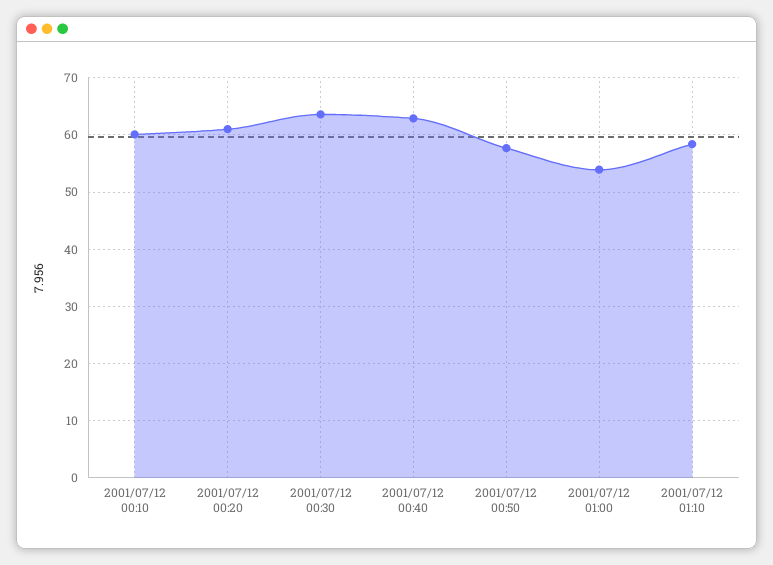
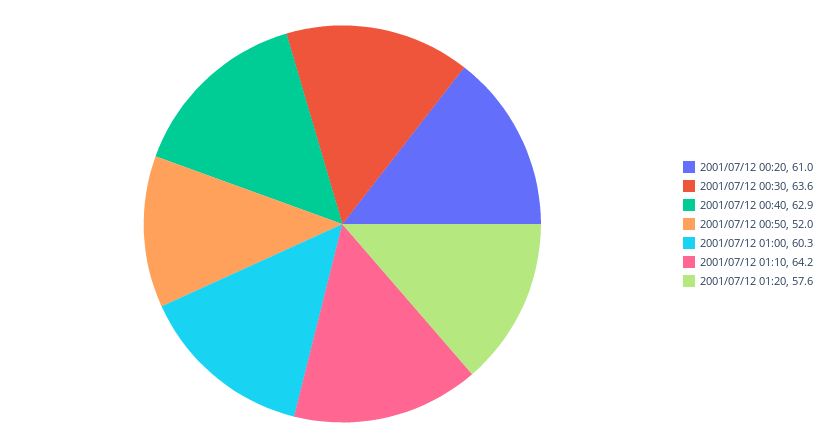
2001/07/12 00:10: 60 -> none
2001/07/12 00:50: 58 -> 52
2001/07/12 01:00: 54 -> 60.3
2001/07/12 01:10: 58 -> 64.2
2001/07/12 01:20: none -> 57.6

